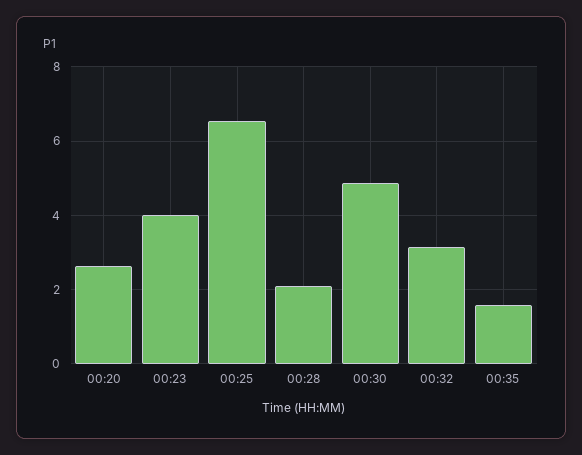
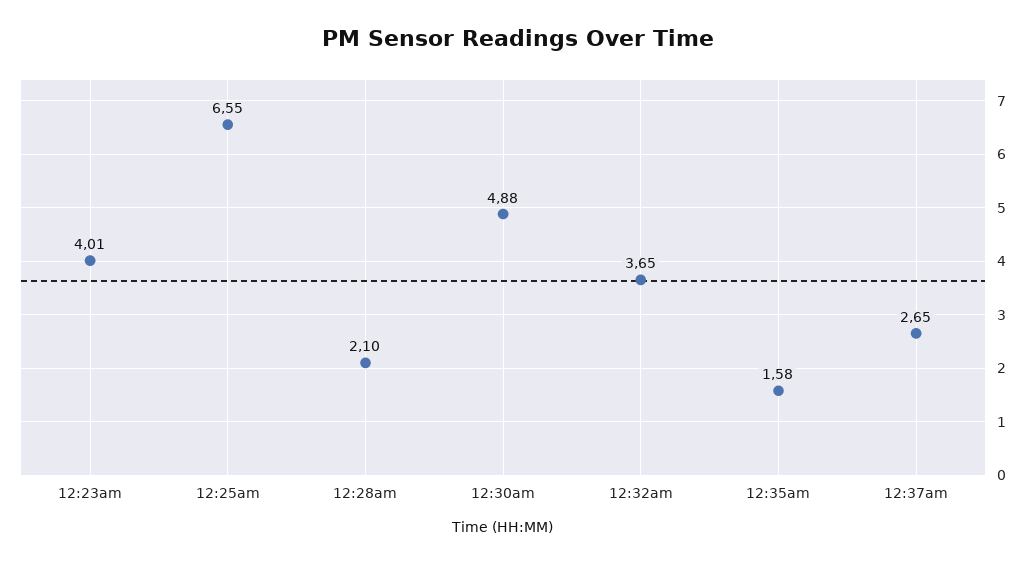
00:20: 2.6 -> none
00:32: 3.2 -> 3.65
12:37am: none -> 2.65

